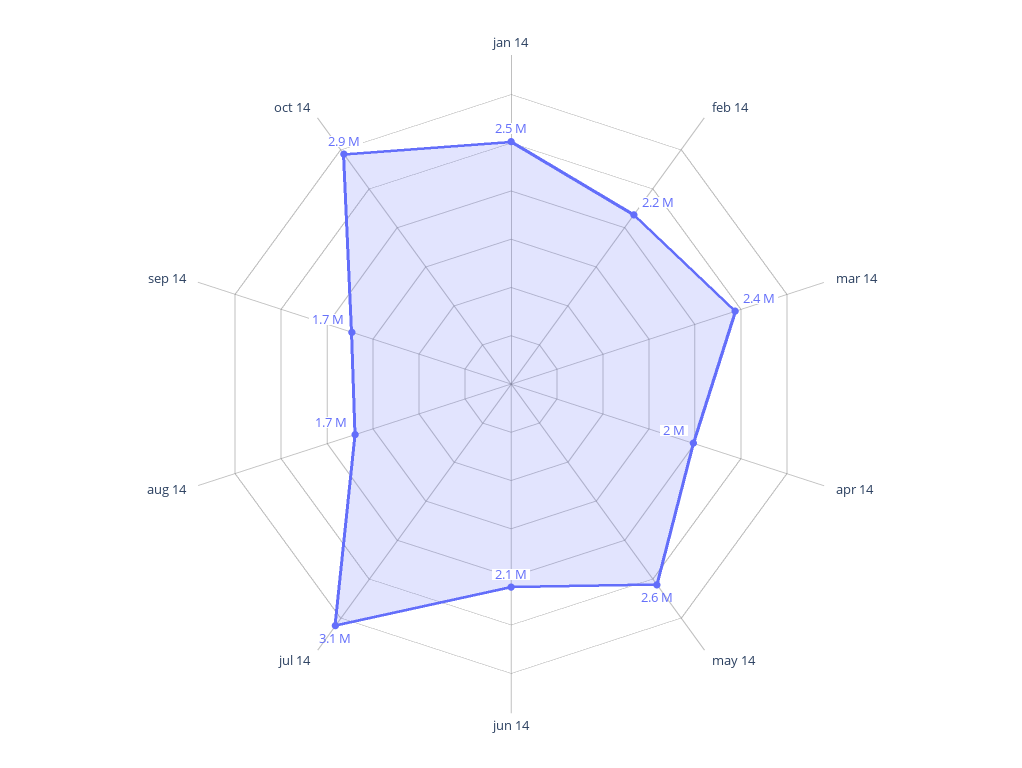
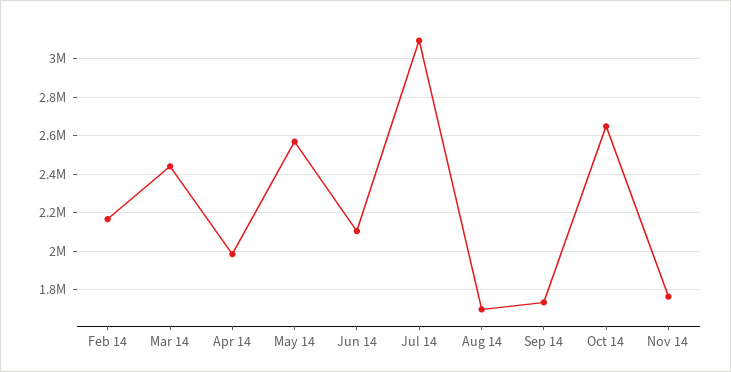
jan 14: 2500000 -> none
oct 14: 2900000 -> 2650000
Nov 14: none -> 1750000

